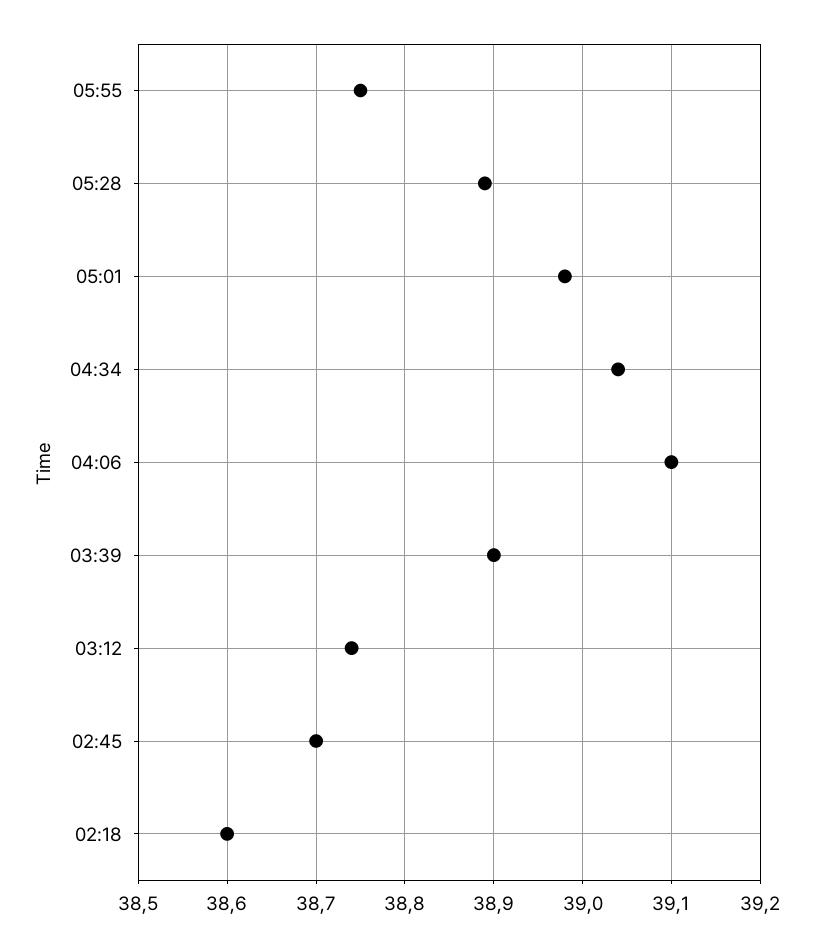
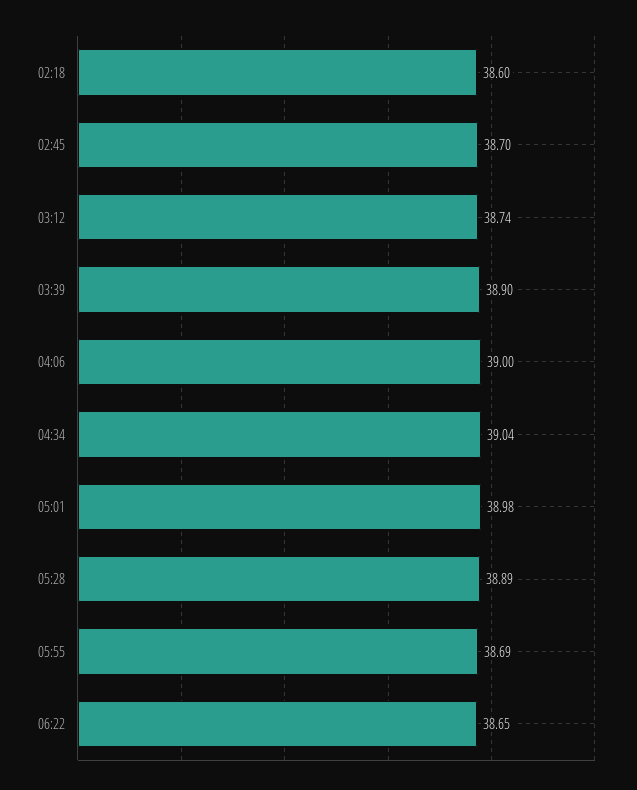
05:55: 38.75 -> 38.69
04:06: 39.1 -> 39
06:22: none -> 38.65

